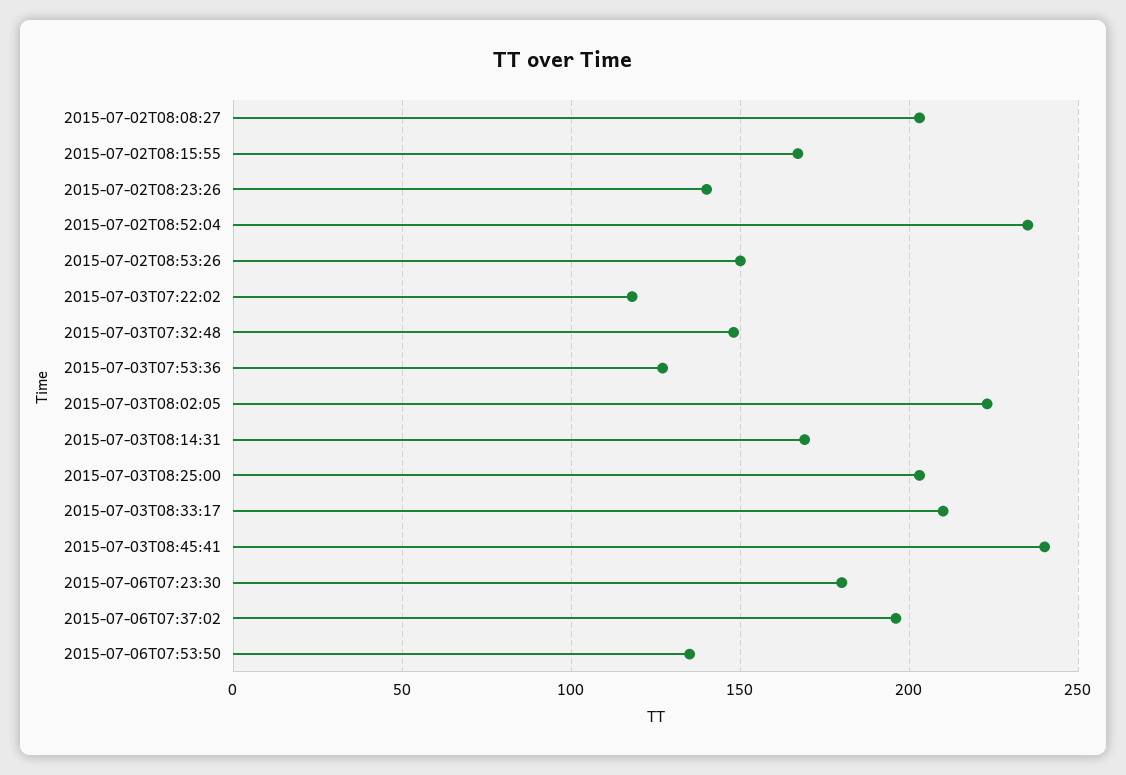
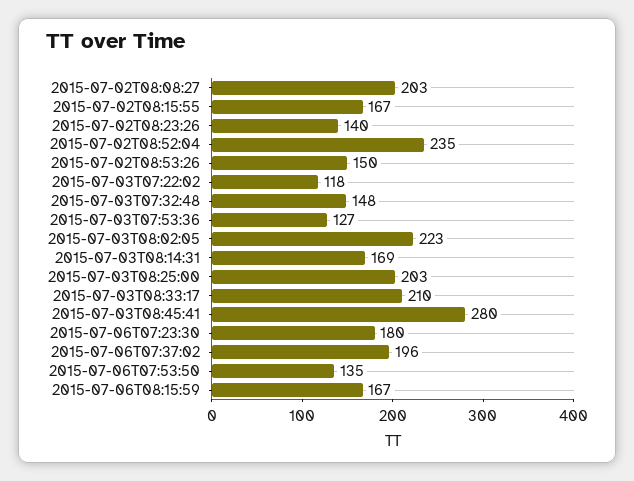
2015-07-03T08:45:41: 240 -> 280
2015-07-06T08:15:59: none -> 167

